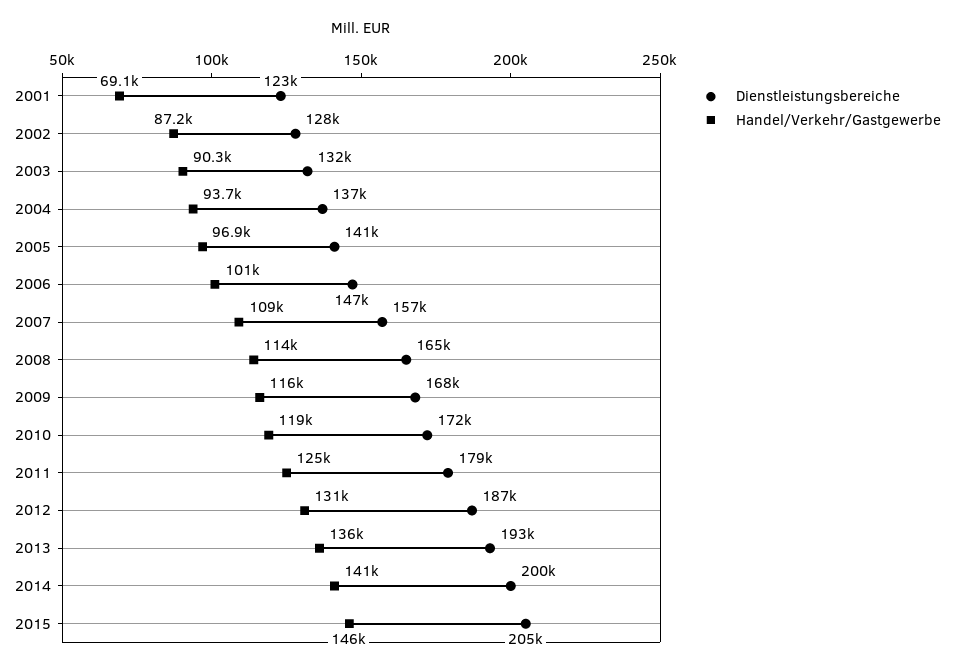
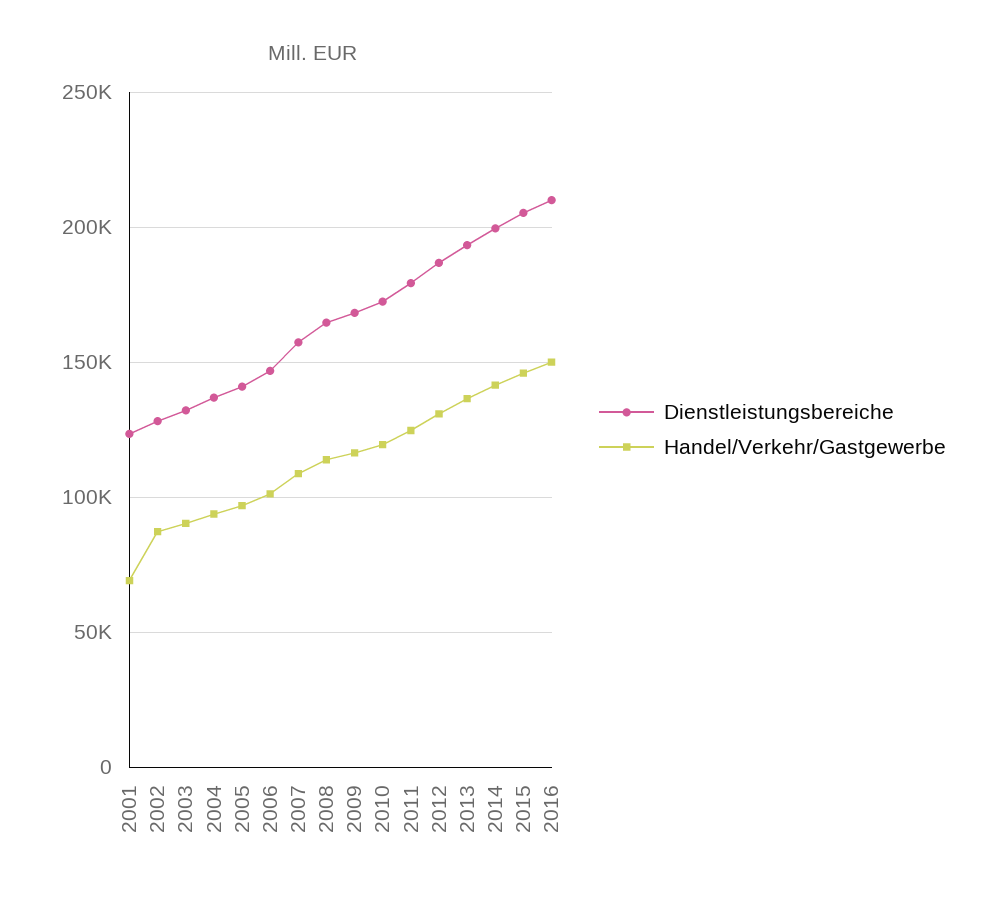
Dienstleistungsbereiche, 2016: none -> 210000
Handel/Verkehr/Gastgewerbe, 2016: none -> 150000

